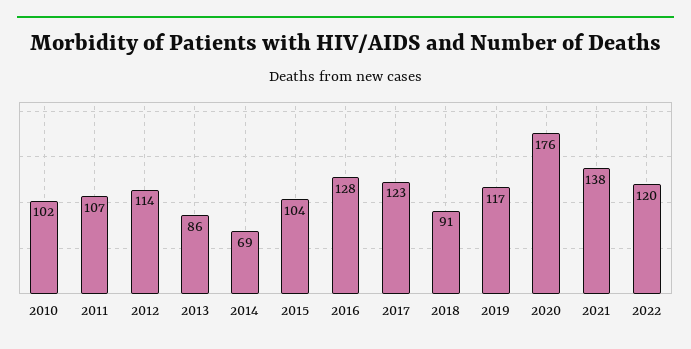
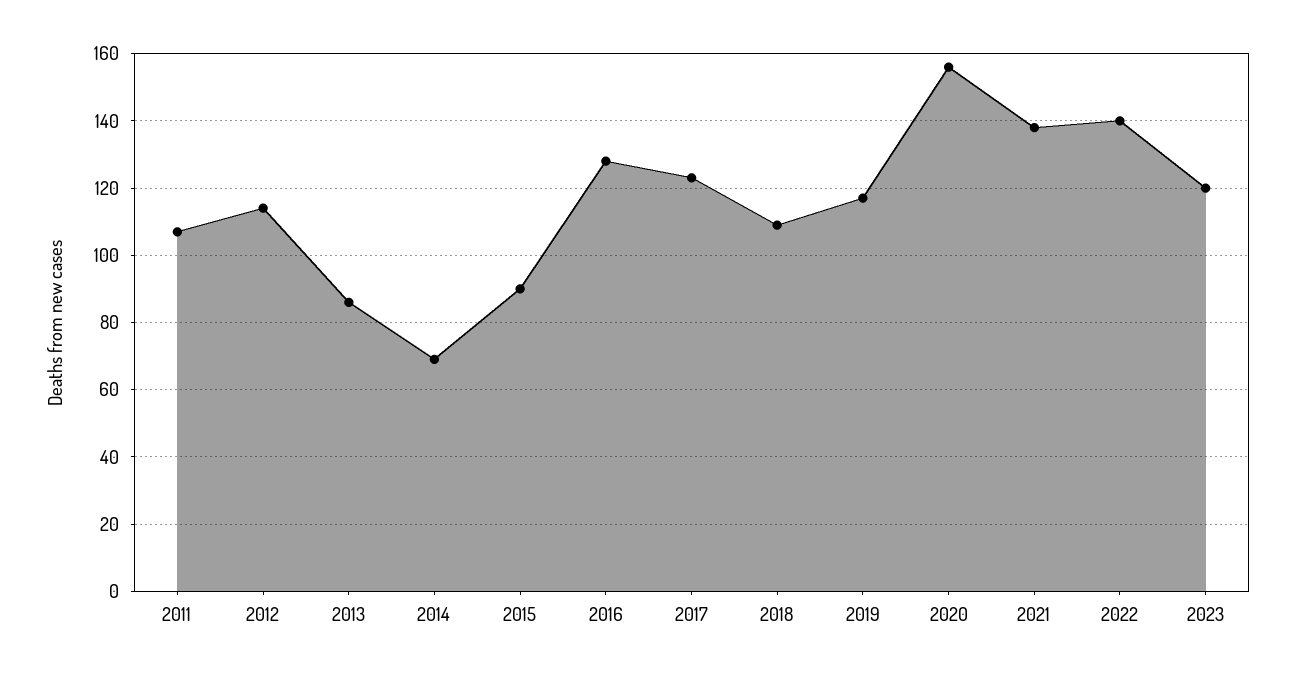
2010: 102 -> none
2015: 104 -> 90
2018: 91 -> 110
2020: 176 -> 155
2022: 120 -> 140
2023: none -> 120

